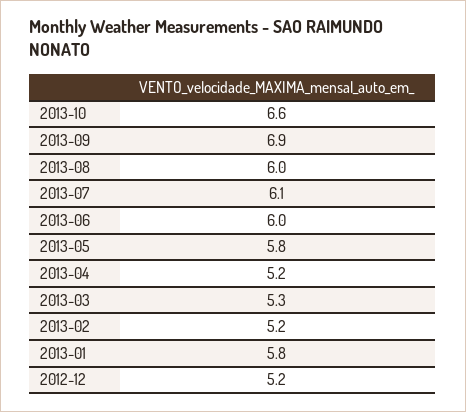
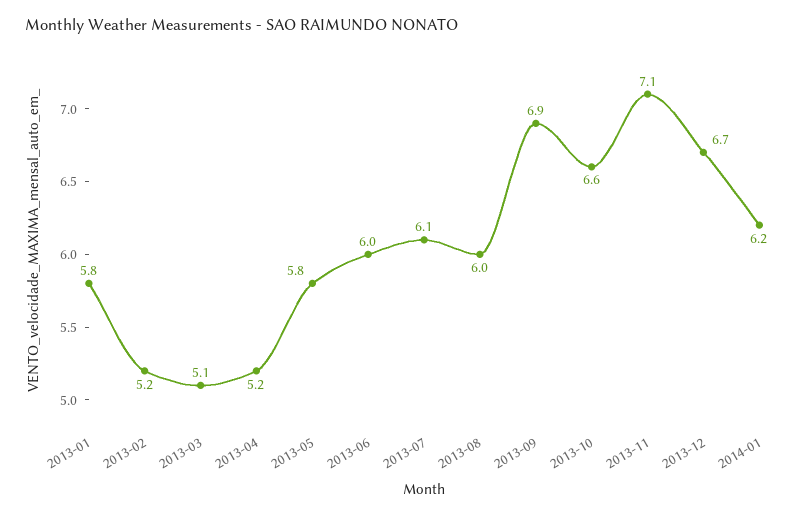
2013-03: 5.3 -> 5.1
2012-12: 5.2 -> none
2013-11: none -> 7.1
2013-12: none -> 6.7
2014-01: none -> 6.2

